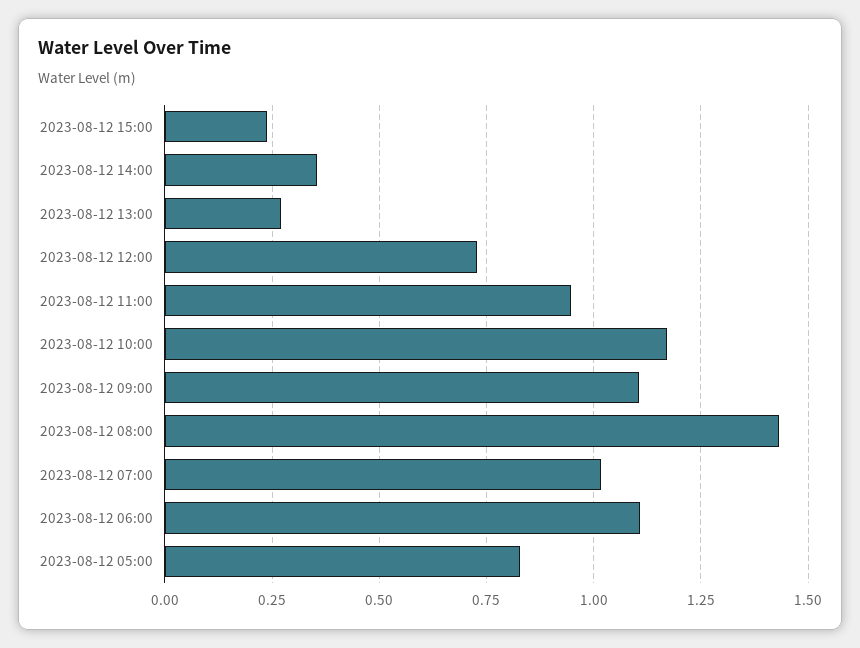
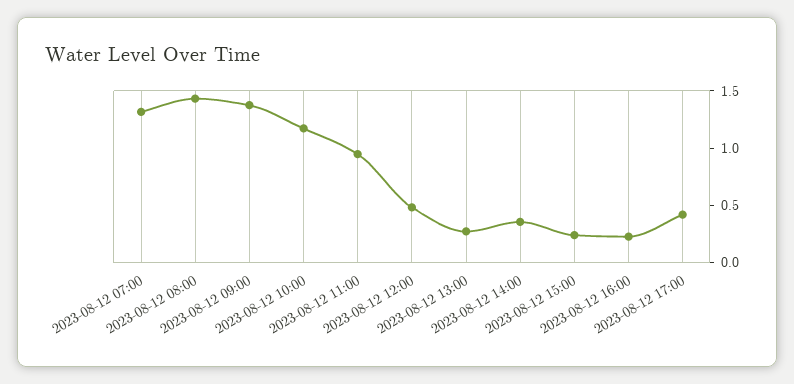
2023-08-12 12:00: 0.725 -> 0.5
2023-08-12 09:00: 1.1 -> 1.4
2023-08-12 07:00: 1.025 -> 1.3
2023-08-12 06:00: 1.1 -> none
2023-08-12 05:00: 0.825 -> none
2023-08-12 16:00: none -> 0.2
2023-08-12 17:00: none -> 0.4

